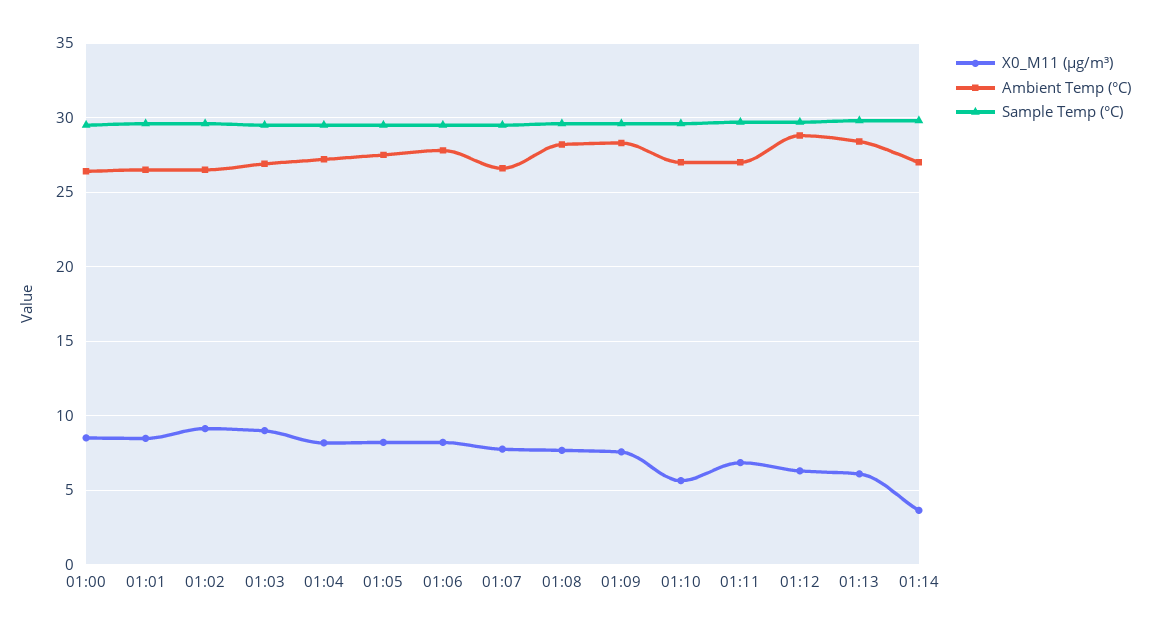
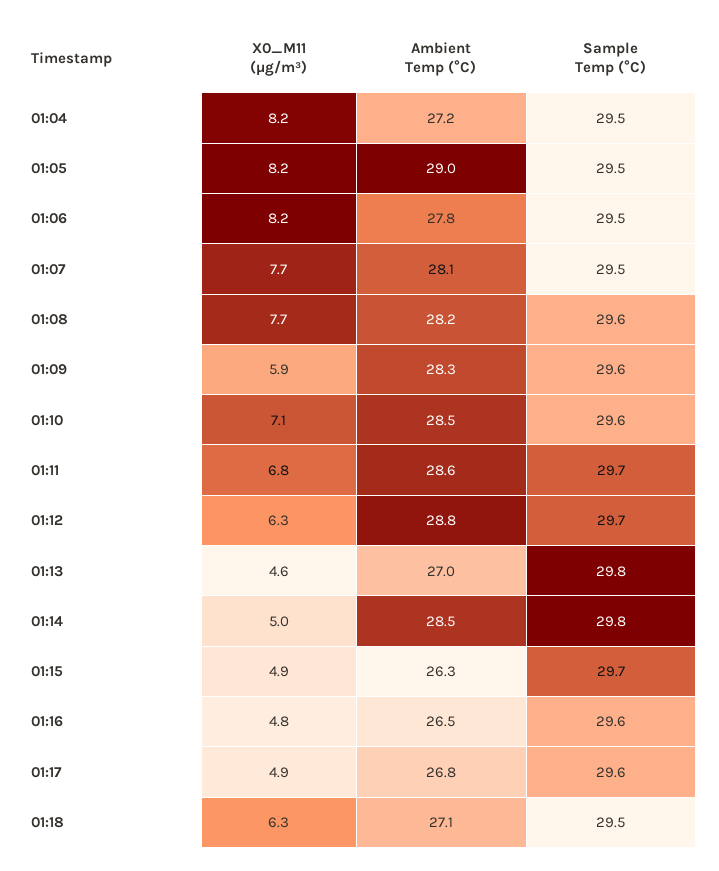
X0_M11 (μg/m³), 01:00: 8.5 -> none
Ambient Temp (°C), 01:00: 26.5 -> none
Sample Temp (°C), 01:00: 29.5 -> none
X0_M11 (μg/m³), 01:01: 8.5 -> none
Ambient Temp (°C), 01:01: 26.5 -> none
Sample Temp (°C), 01:01: 29.5 -> none
X0_M11 (μg/m³), 01:02: 9 -> none
Ambient Temp (°C), 01:02: 26.5 -> none
Sample Temp (°C), 01:02: 29.5 -> none
X0_M11 (μg/m³), 01:03: 9 -> none
Ambient Temp (°C), 01:03: 27 -> none
Sample Temp (°C), 01:03: 29.5 -> none
Ambient Temp (°C), 01:05: 27.5 -> 29
Ambient Temp (°C), 01:07: 26.5 -> 28.1
X0_M11 (μg/m³), 01:09: 7.5 -> 5.9
X0_M11 (μg/m³), 01:10: 5.5 -> 7.1
Ambient Temp (°C), 01:10: 27 -> 28.5
Ambient Temp (°C), 01:11: 27 -> 28.6
X0_M11 (μg/m³), 01:13: 6 -> 4.6
Ambient Temp (°C), 01:13: 28.5 -> 27
X0_M11 (μg/m³), 01:14: 3.5 -> 5
Ambient Temp (°C), 01:14: 27 -> 28.5
X0_M11 (μg/m³), 01:15: none -> 4.9
Ambient Temp (°C), 01:15: none -> 26.3
Sample Temp (°C), 01:15: none -> 29.7
X0_M11 (μg/m³), 01:16: none -> 4.8
Ambient Temp (°C), 01:16: none -> 26.5
Sample Temp (°C), 01:16: none -> 29.6
X0_M11 (μg/m³), 01:17: none -> 4.9
Ambient Temp (°C), 01:17: none -> 26.8
Sample Temp (°C), 01:17: none -> 29.6
X0_M11 (μg/m³), 01:18: none -> 6.3
Ambient Temp (°C), 01:18: none -> 27.1
Sample Temp (°C), 01:18: none -> 29.5

